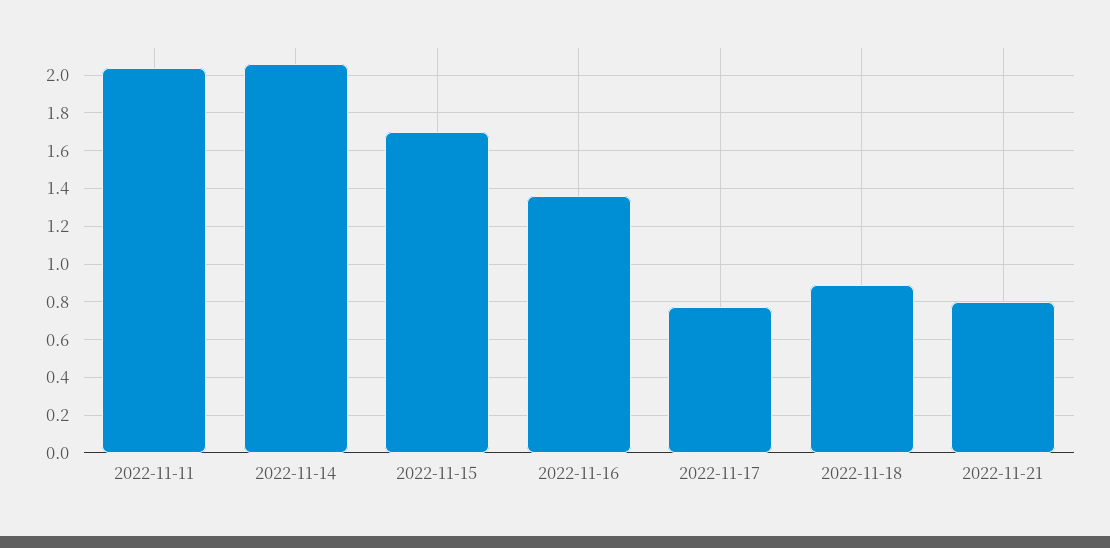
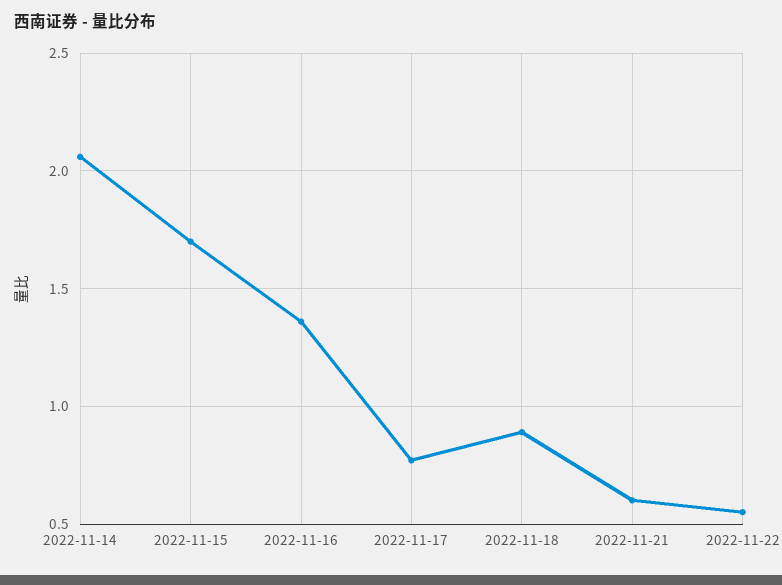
2022-11-11: 2.05 -> none
2022-11-21: 0.8 -> 0.6
2022-11-22: none -> 0.55

